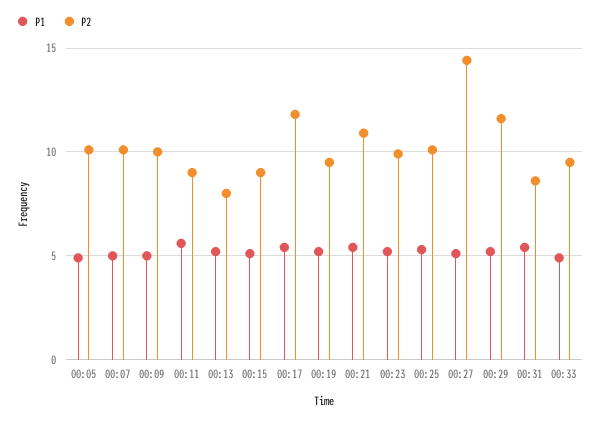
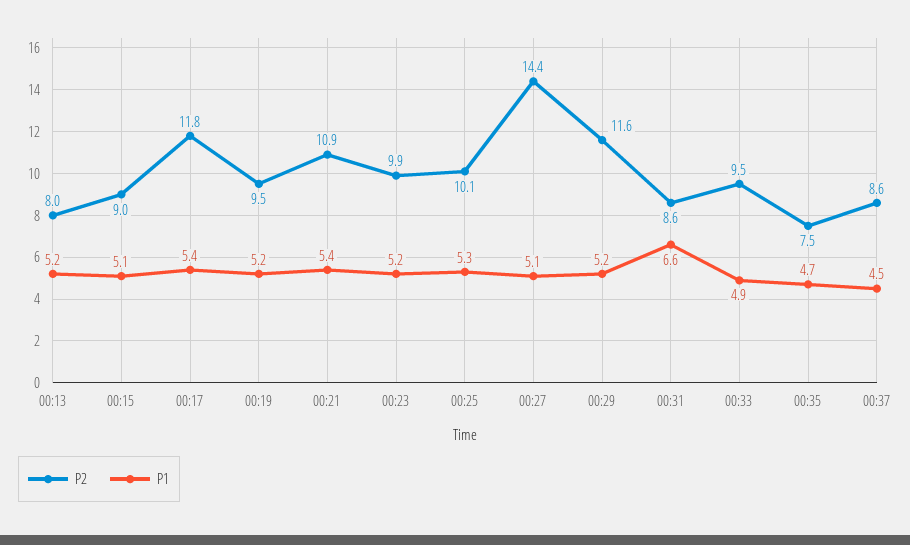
P1, 00:05: 5 -> none
P2, 00:05: 10 -> none
P1, 00:07: 5 -> none
P2, 00:07: 10 -> none
P1, 00:09: 5 -> none
P2, 00:09: 10 -> none
P1, 00:11: 5.5 -> none
P2, 00:11: 9 -> none
P1, 00:31: 5.5 -> 6.6
P2, 00:35: none -> 7.5
P1, 00:35: none -> 4.7
P2, 00:37: none -> 8.6
P1, 00:37: none -> 4.5

